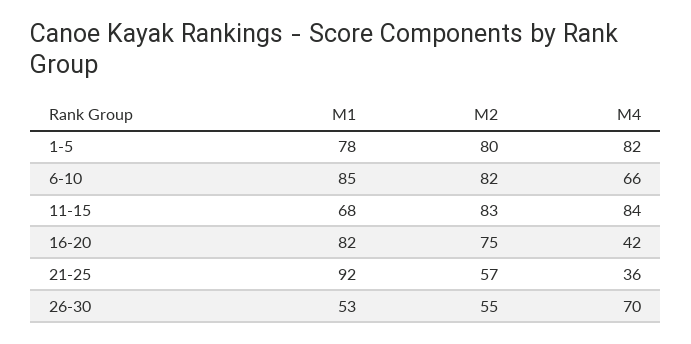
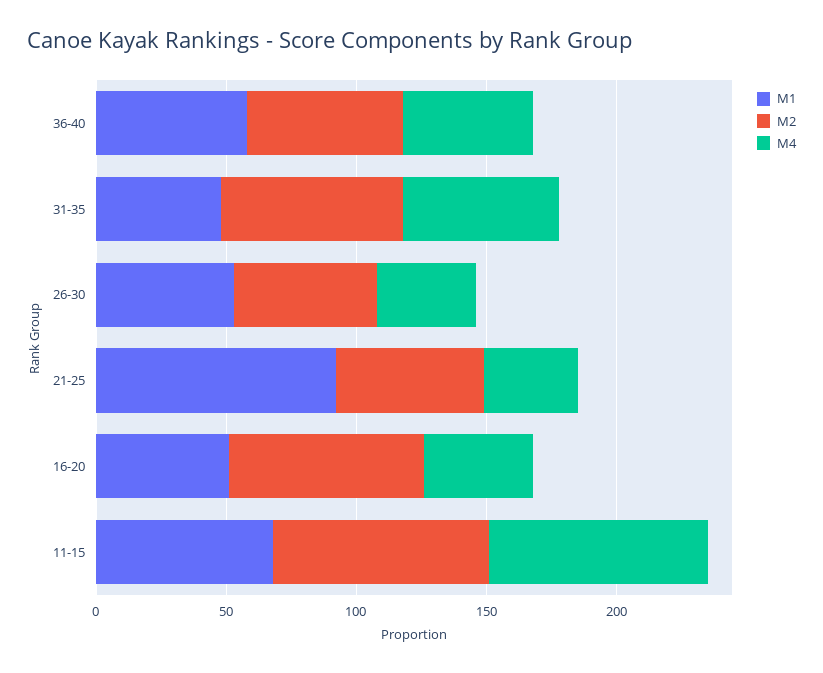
M1, 1-5: 78 -> none
M2, 1-5: 80 -> none
M4, 1-5: 82 -> none
M1, 6-10: 85 -> none
M2, 6-10: 82 -> none
M4, 6-10: 66 -> none
M1, 16-20: 82 -> 50
M4, 26-30: 70 -> 40
M1, 36-40: none -> 60
M2, 36-40: none -> 60
M4, 36-40: none -> 50
M1, 31-35: none -> 50
M2, 31-35: none -> 70
M4, 31-35: none -> 60

